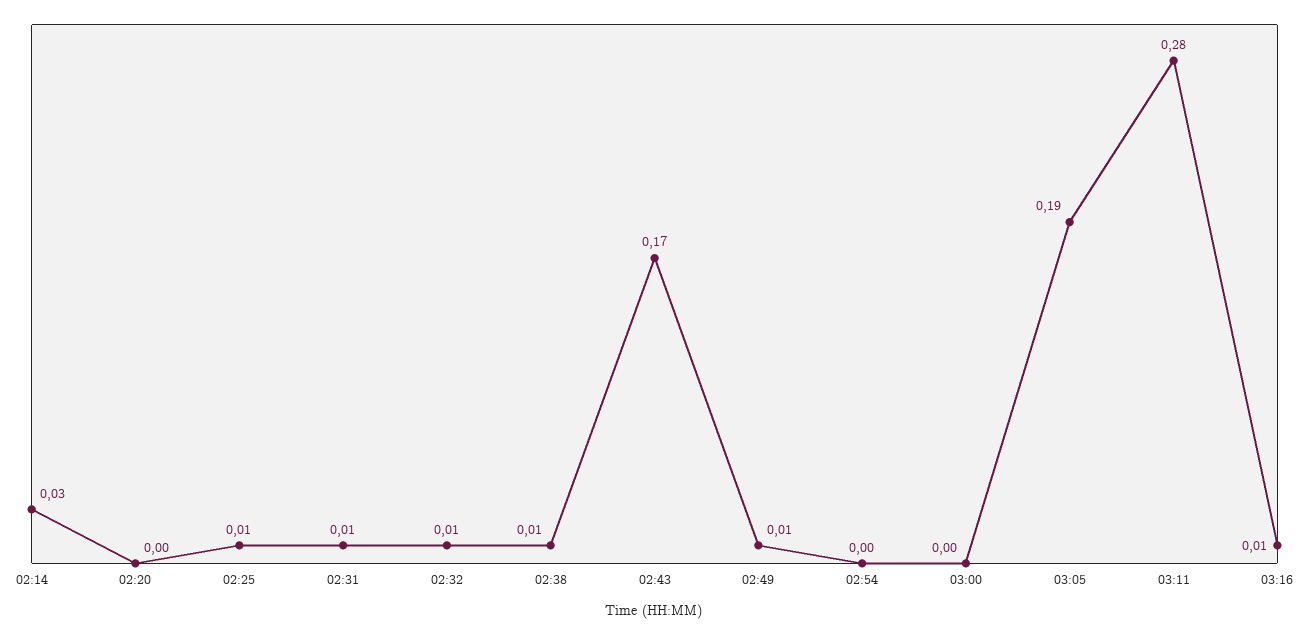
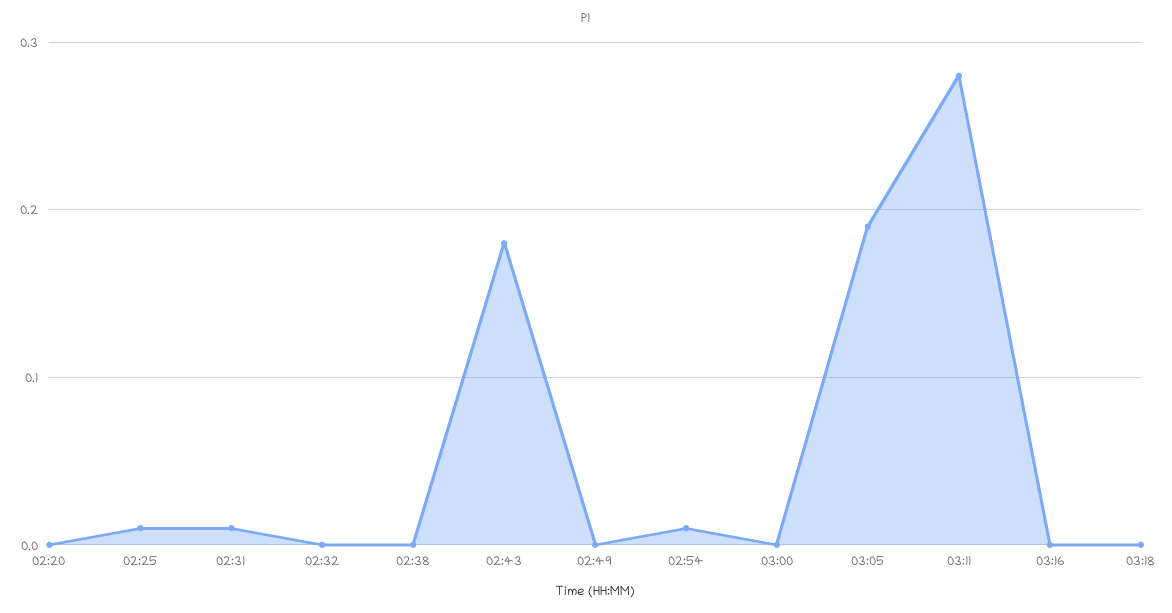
02:14: 0.03 -> none
02:32: 0.01 -> 0
02:38: 0.01 -> 0
02:43: 0.17 -> 0.18
02:49: 0.01 -> 0
02:54: 0 -> 0.01
03:16: 0.01 -> 0
03:18: none -> 0

